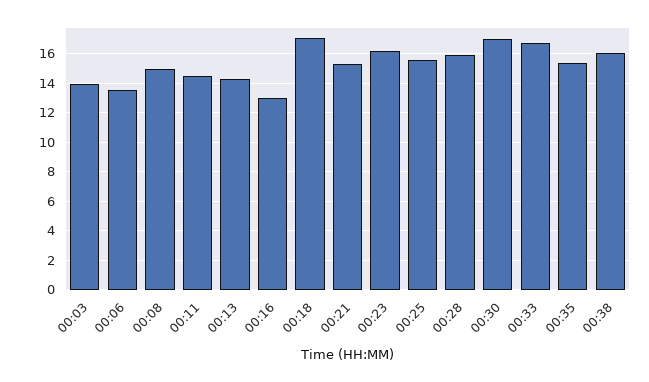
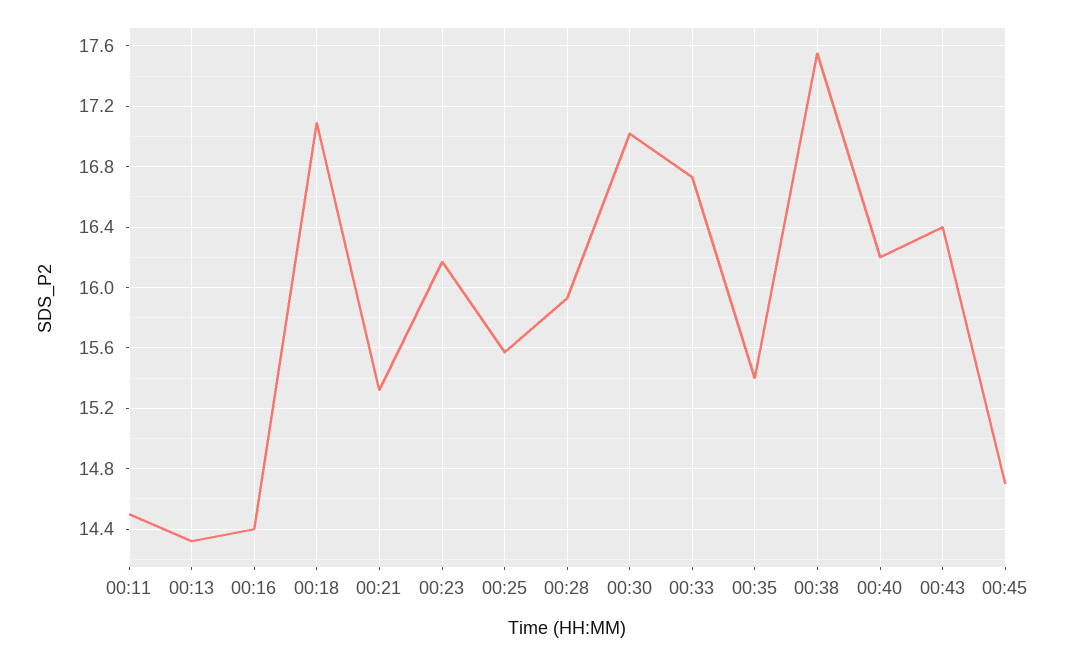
00:03: 14 -> none
00:06: 13.5 -> none
00:08: 15 -> none
00:16: 13 -> 14.4
00:38: 16 -> 17.55
00:40: none -> 16.2
00:43: none -> 16.4
00:45: none -> 14.7

